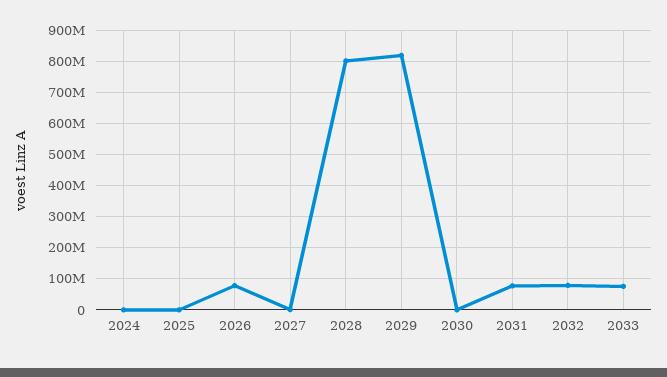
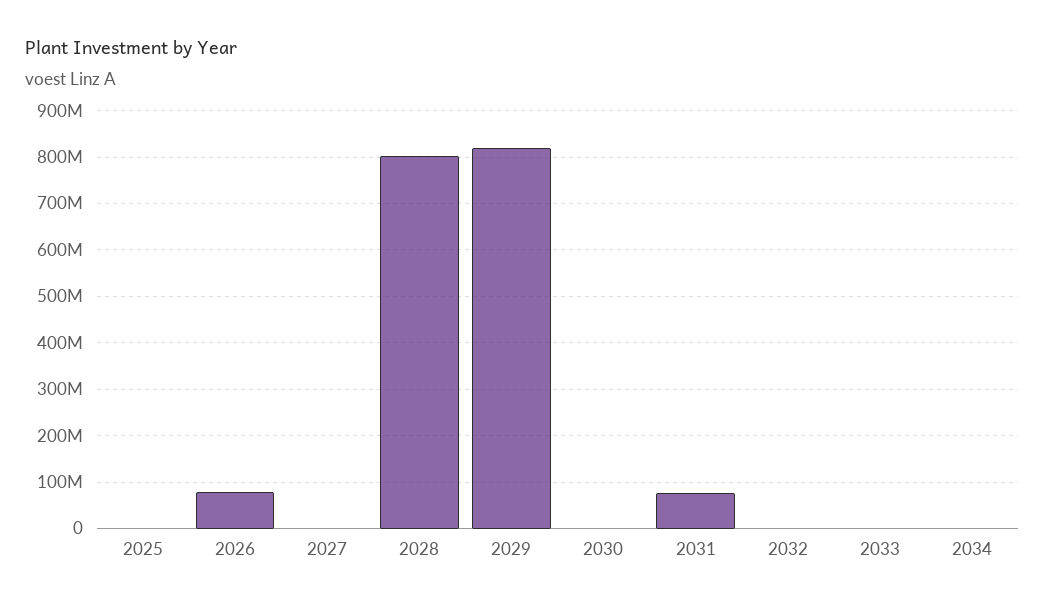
2024: 0 -> none
2032: 80000000 -> 0
2033: 80000000 -> 0
2034: none -> 0

